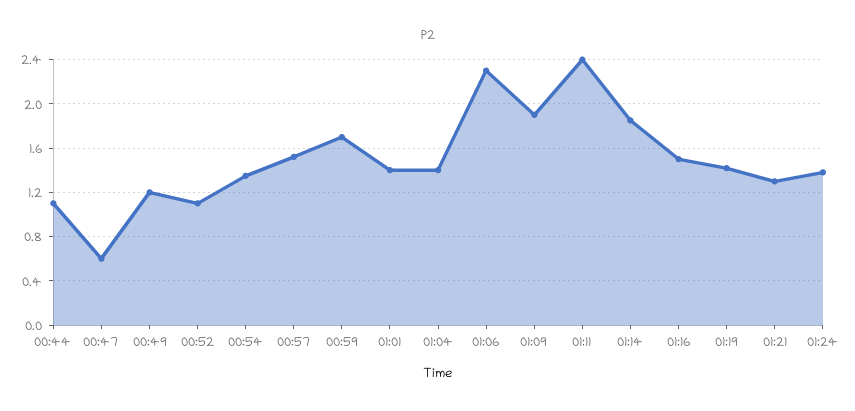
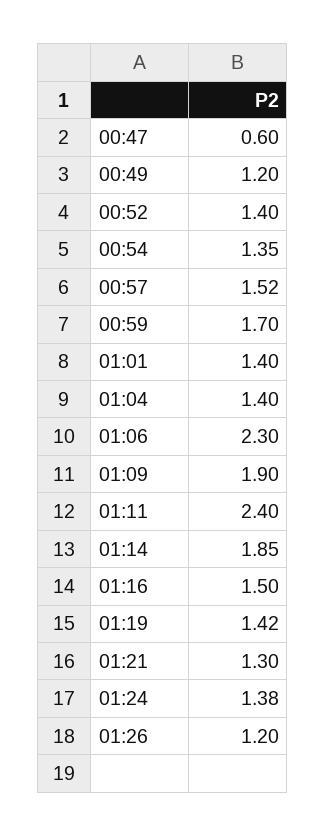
00:44: 1.1 -> none
00:52: 1.1 -> 1.4
01:26: none -> 1.2

